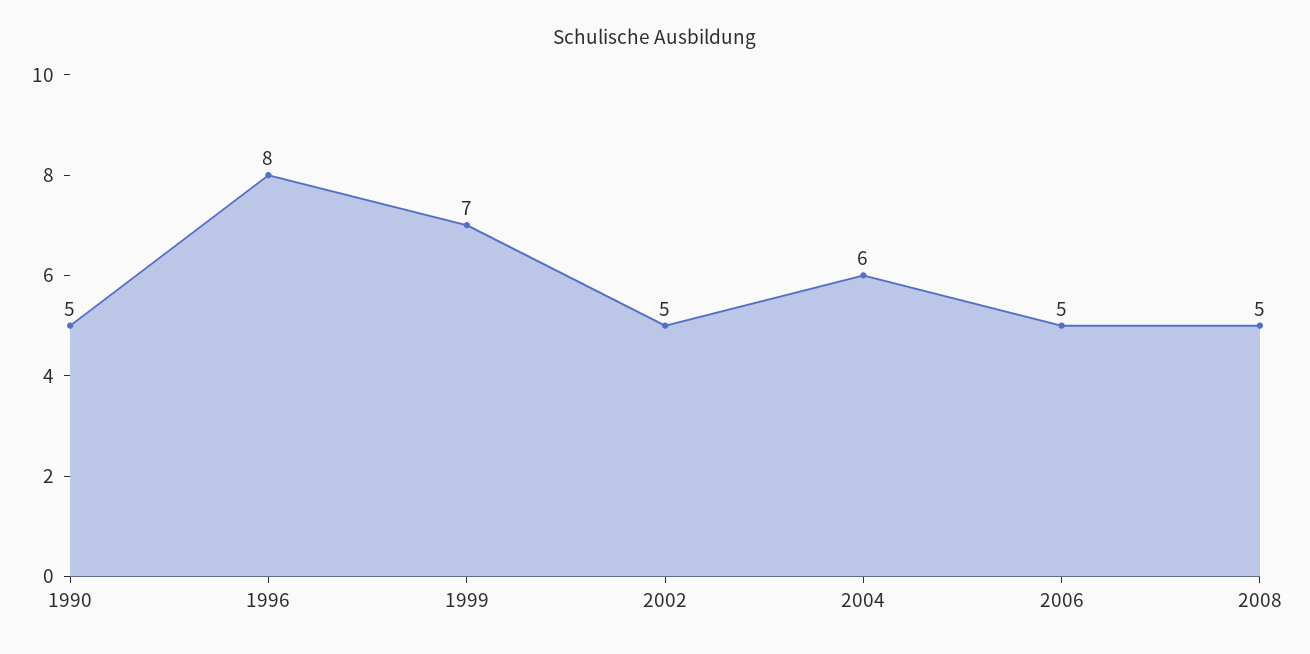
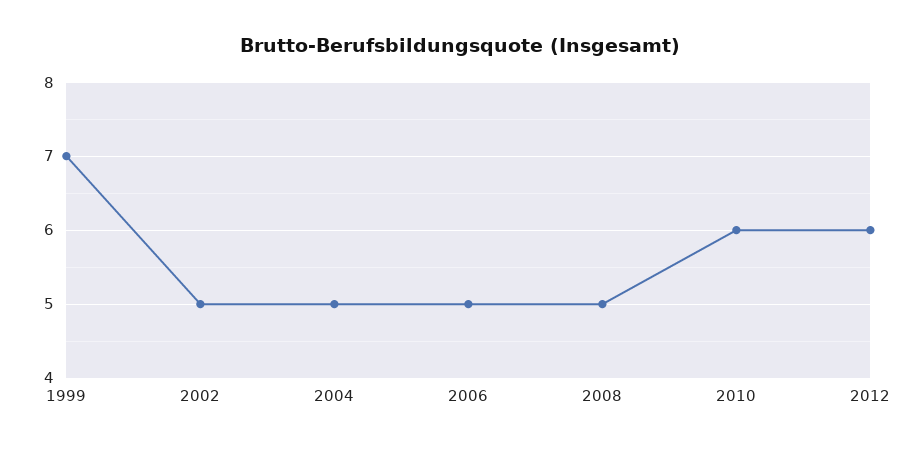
1990: 5 -> none
1996: 8 -> none
2004: 6 -> 5
2010: none -> 6
2012: none -> 6

